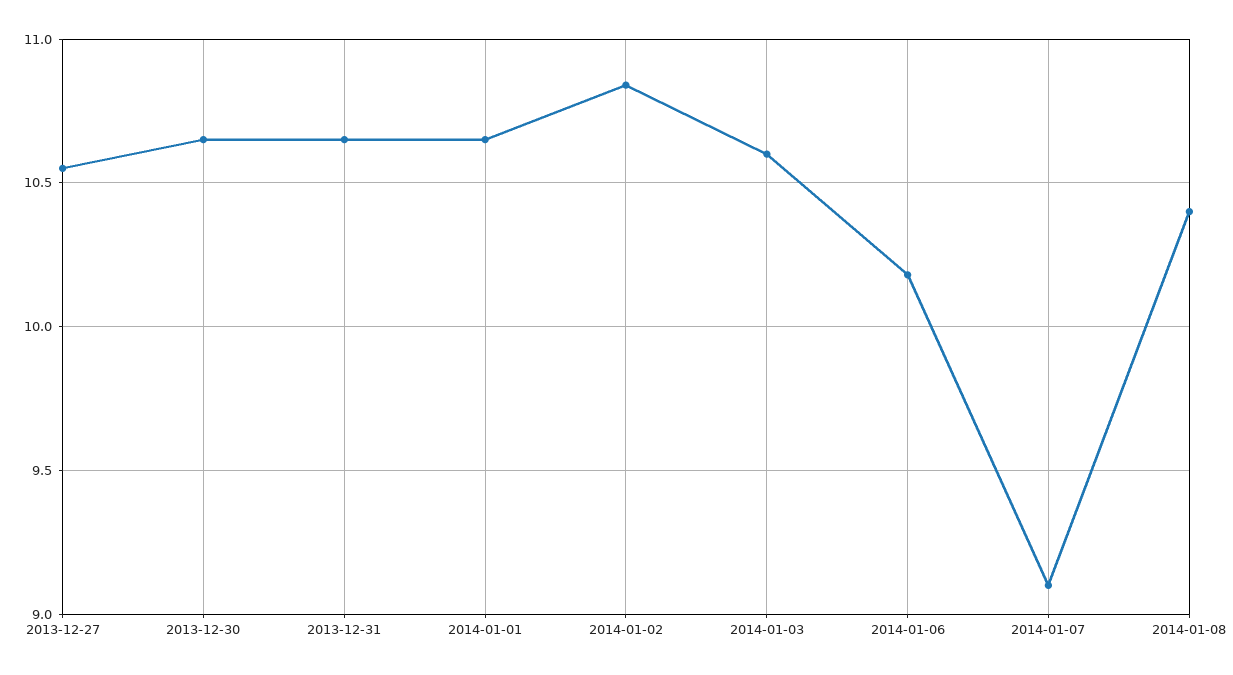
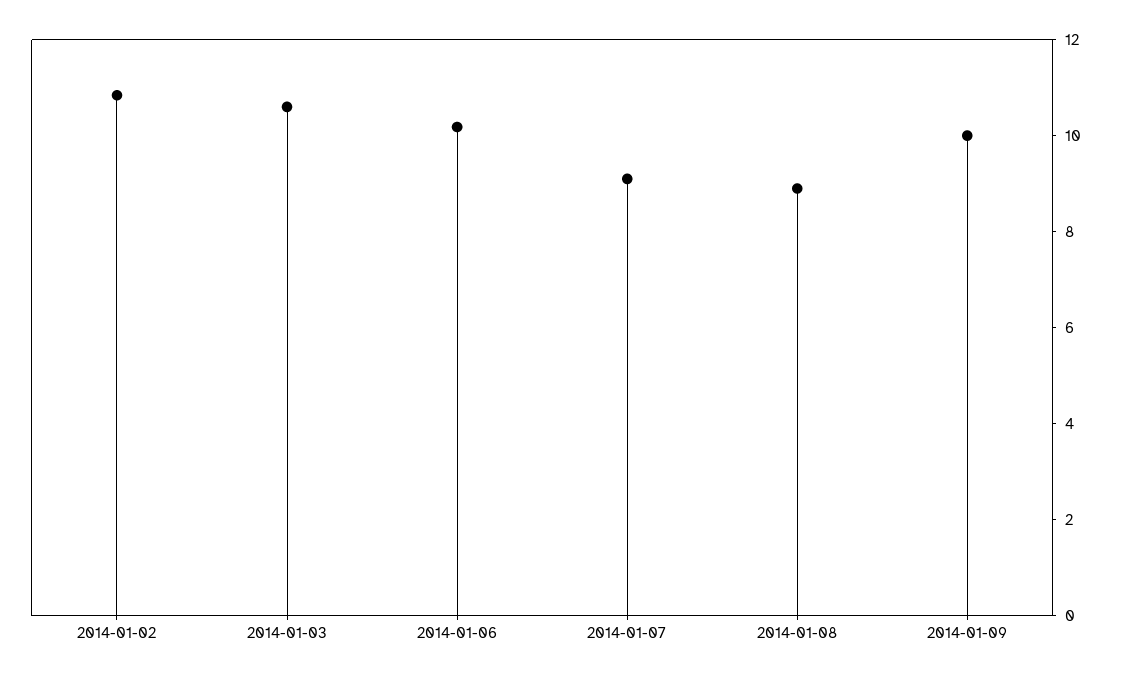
2013-12-27: 10.55 -> none
2013-12-30: 10.65 -> none
2013-12-31: 10.65 -> none
2014-01-01: 10.65 -> none
2014-01-08: 10.4 -> 9
2014-01-09: none -> 10

